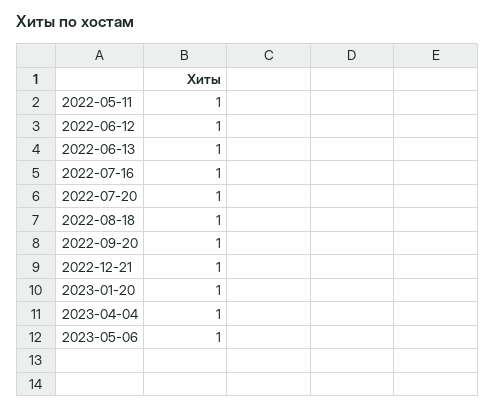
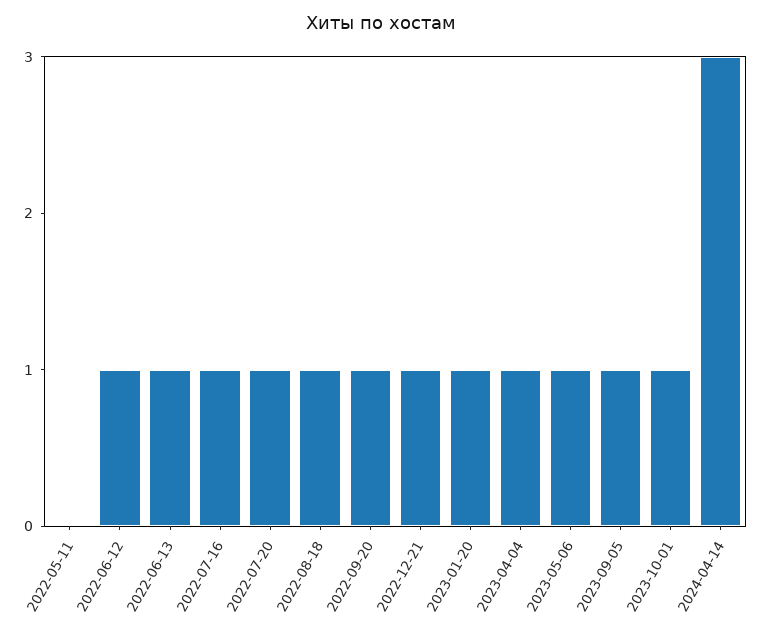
2022-05-11: 1 -> 0
2023-09-05: none -> 1
2023-10-01: none -> 1
2024-04-14: none -> 3

